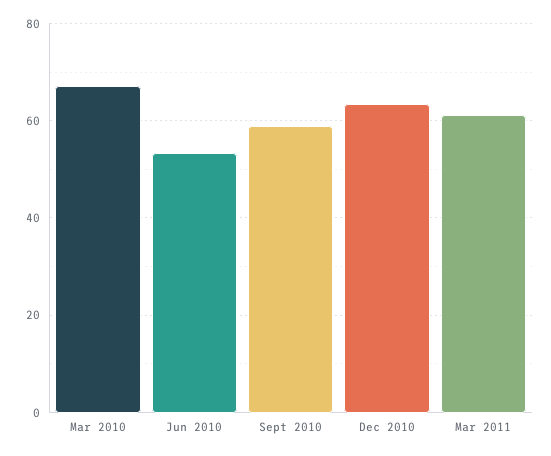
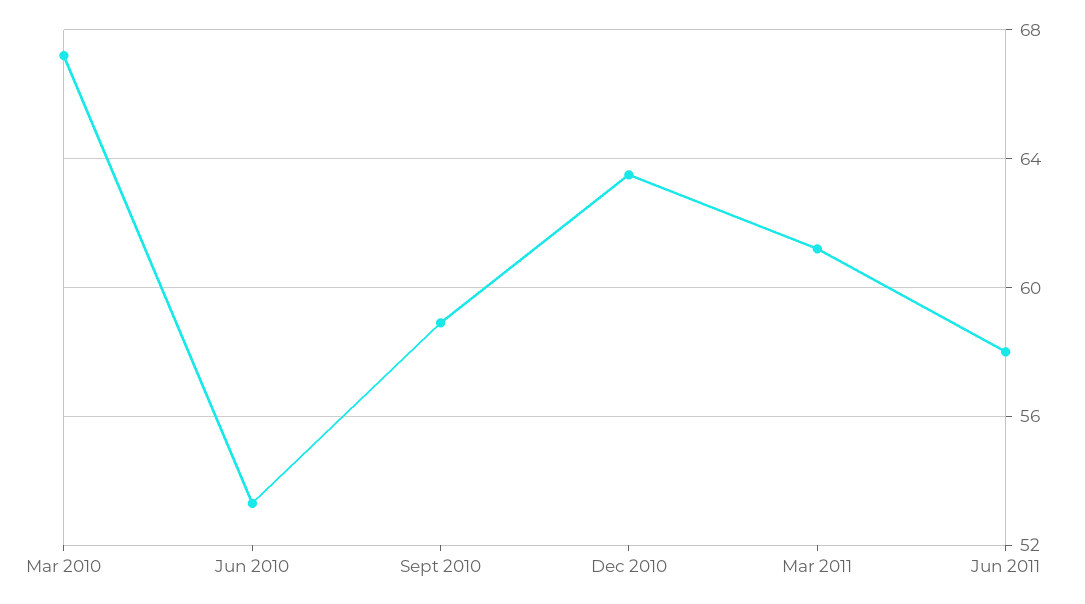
Jun 2011: none -> 58

